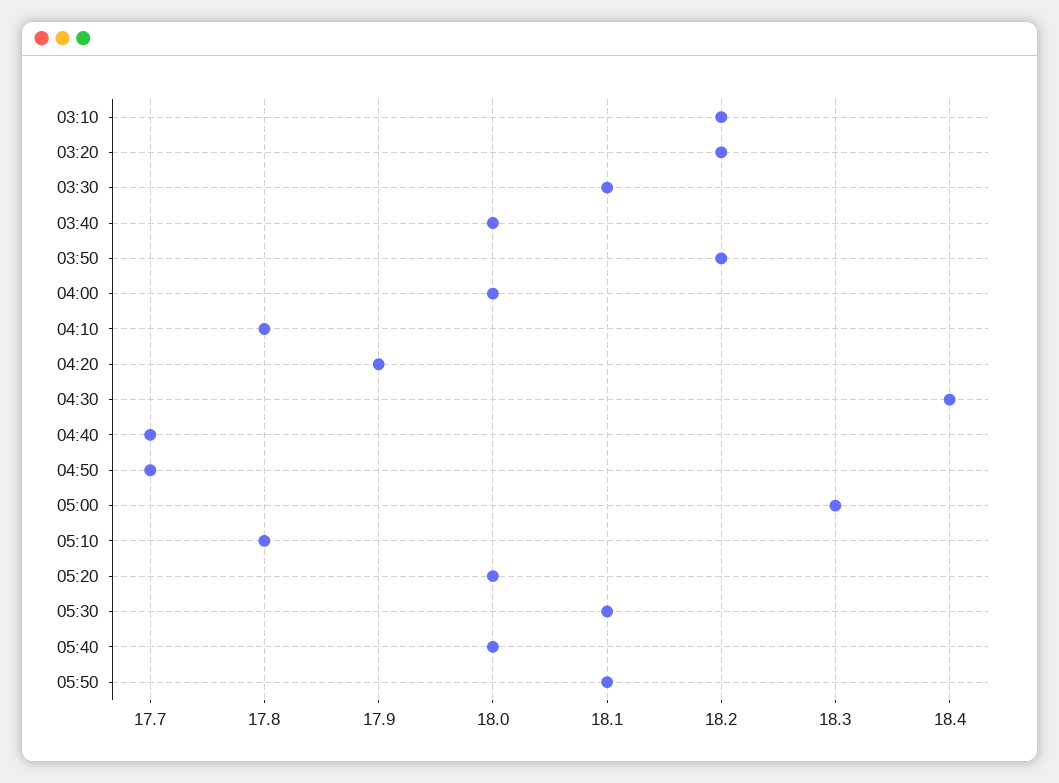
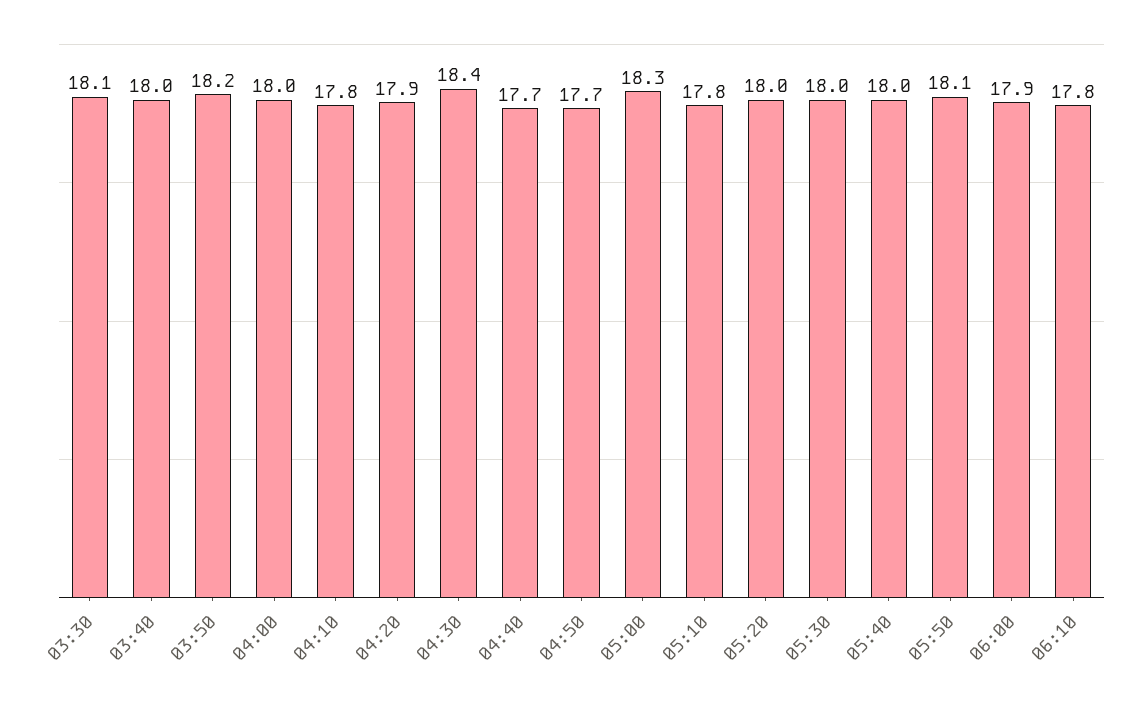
03:10: 18.2 -> none
03:20: 18.2 -> none
05:30: 18.1 -> 18
06:00: none -> 17.9
06:10: none -> 17.8

